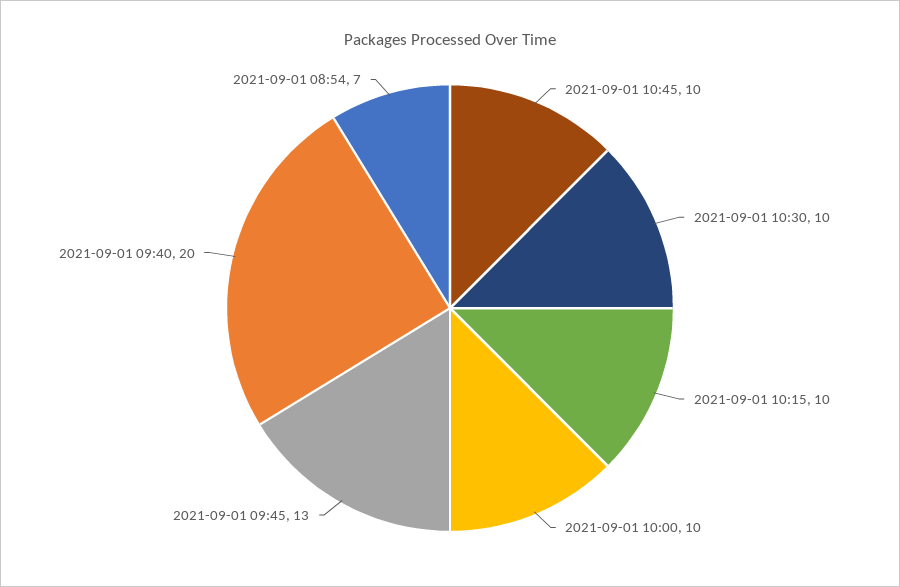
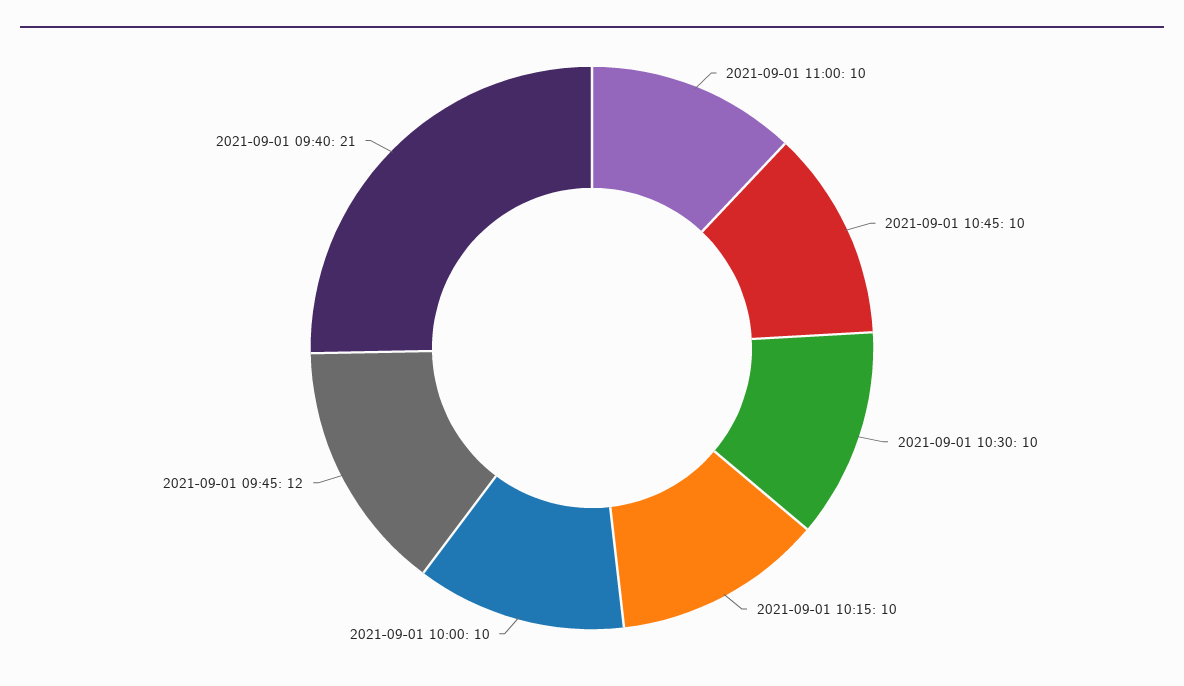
2021-09-01 09:45: 13 -> 12
2021-09-01 09:40: 20 -> 21
2021-09-01 08:54: 7 -> none
2021-09-01 11:00: none -> 10

